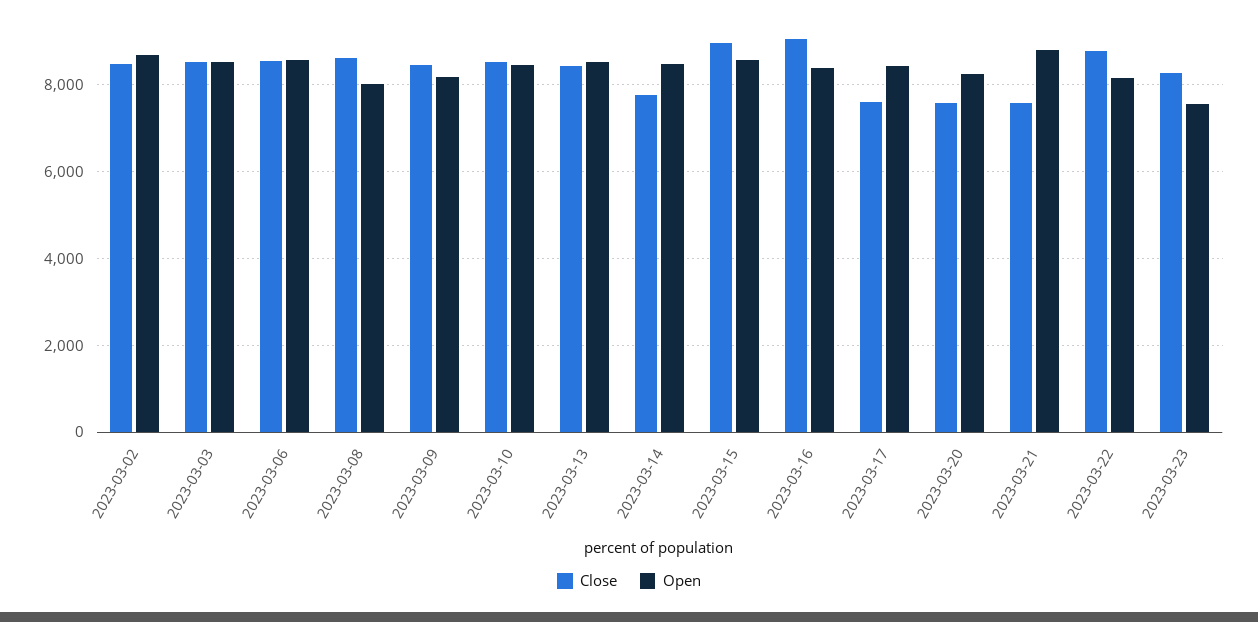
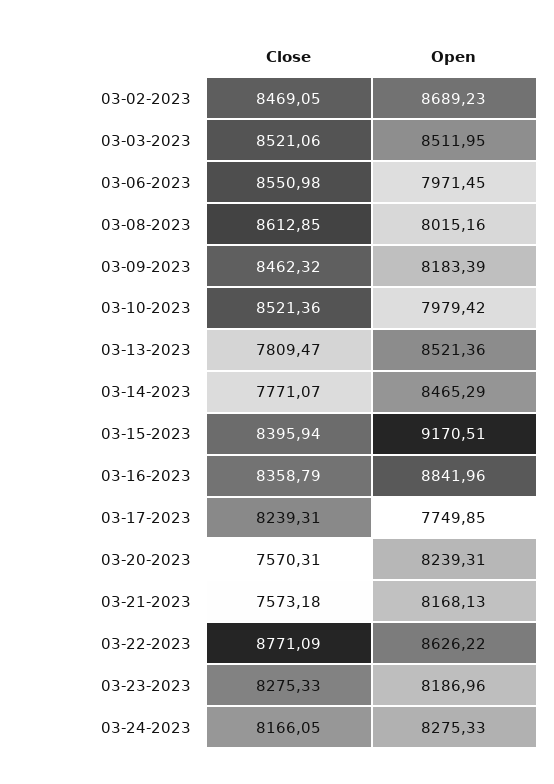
Open, 2023-03-06: 8600 -> 7971.45
Open, 2023-03-10: 8400 -> 7979.42
Close, 2023-03-13: 8400 -> 7809.47
Close, 2023-03-15: 9000 -> 8395.94
Open, 2023-03-15: 8600 -> 9170.51
Close, 2023-03-16: 9000 -> 8358.79
Open, 2023-03-16: 8400 -> 8841.96
Close, 2023-03-17: 7600 -> 8239.31
Open, 2023-03-17: 8400 -> 7749.85
Open, 2023-03-21: 8800 -> 8168.13
Open, 2023-03-22: 8200 -> 8626.22
Open, 2023-03-23: 7600 -> 8186.96
Close, 03-24-2023: none -> 8166.05
Open, 03-24-2023: none -> 8275.33

